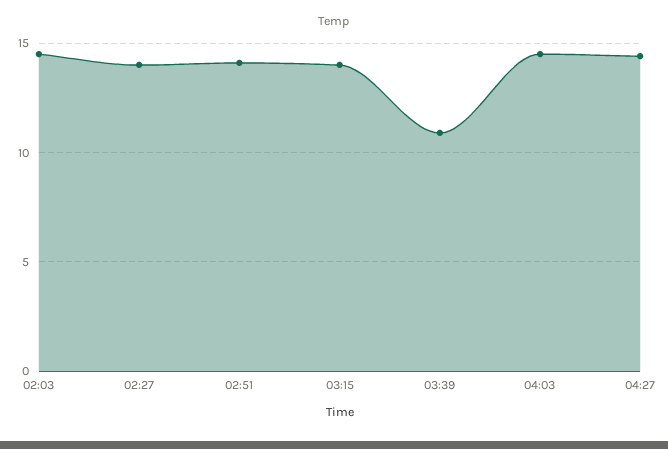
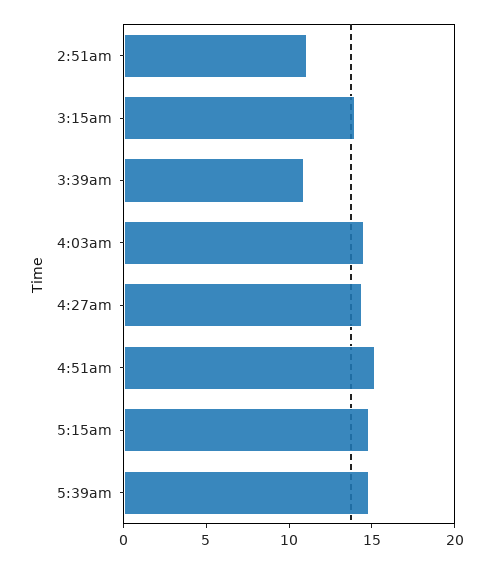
02:03: 14.5 -> none
02:27: 14 -> none
02:51: 14 -> 11
4:51am: none -> 15
5:15am: none -> 15
5:39am: none -> 15

